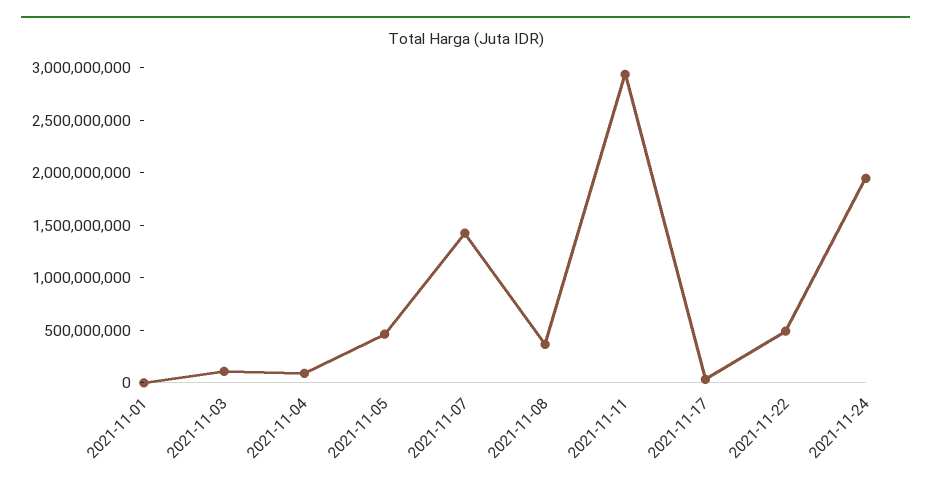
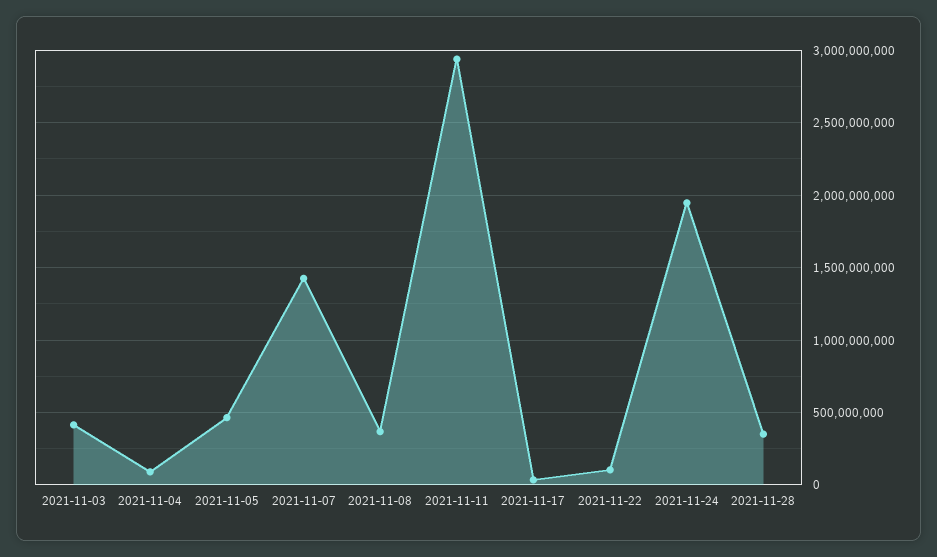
2021-11-01: 0 -> none
2021-11-03: 100000000 -> 400000000
2021-11-22: 500000000 -> 100000000
2021-11-28: none -> 350000000

